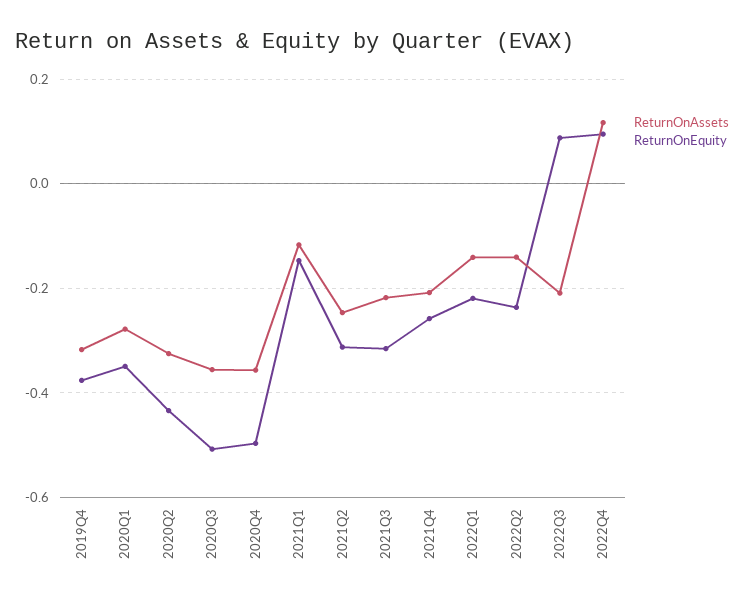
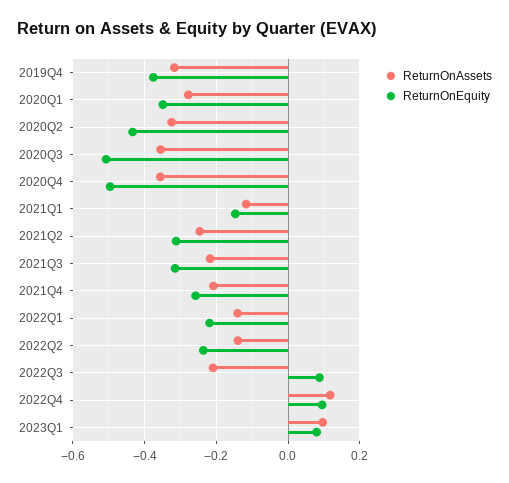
ReturnOnAssets, 2023Q1: none -> 0.1
ReturnOnEquity, 2023Q1: none -> 0.08

